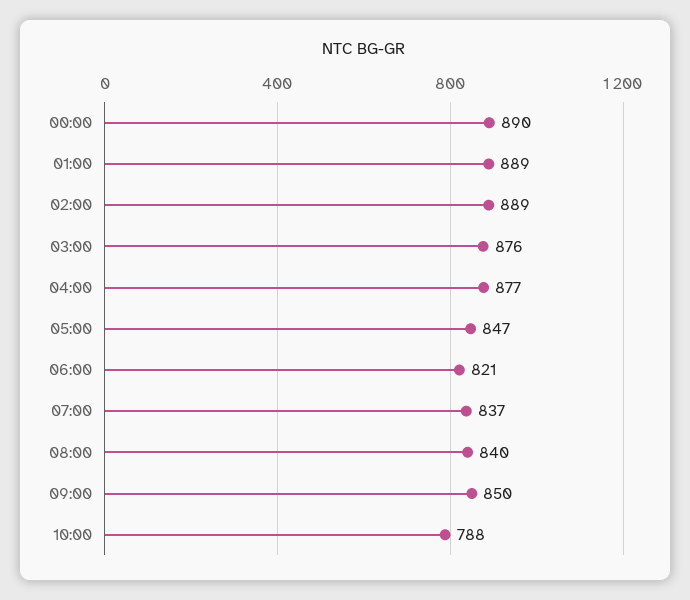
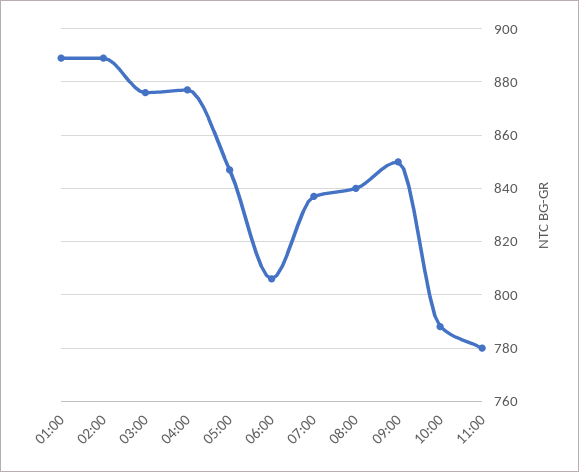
00:00: 890 -> none
06:00: 821 -> 805
11:00: none -> 780

